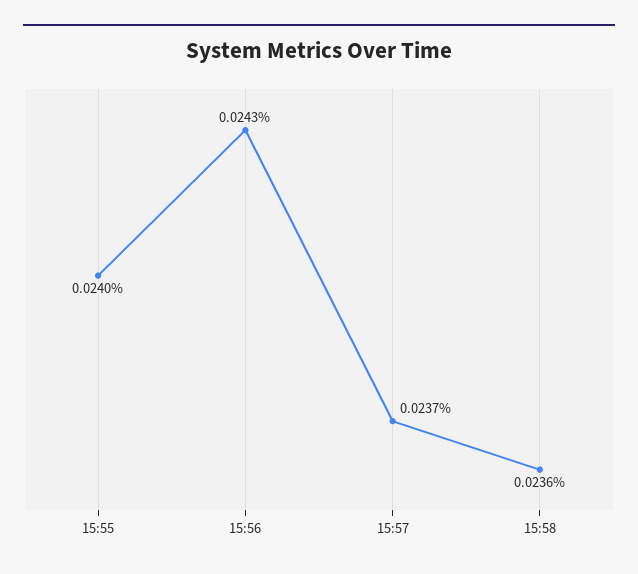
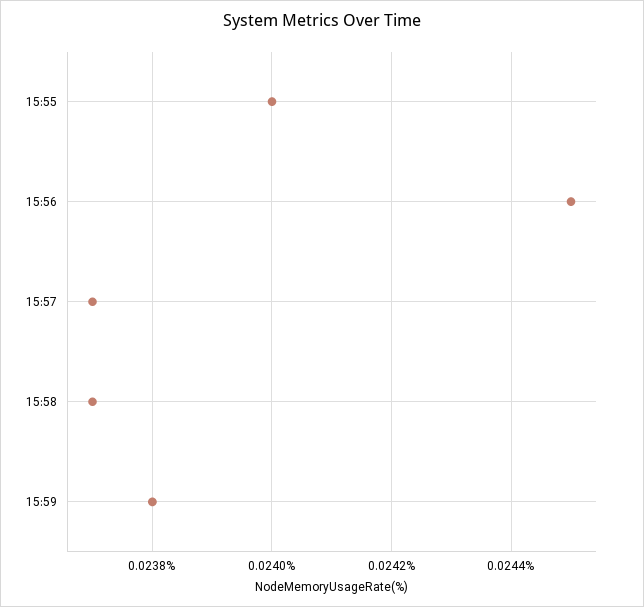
15:56: 0.0243 -> 0.0245
15:58: 0.0236 -> 0.0237
15:59: none -> 0.0238

